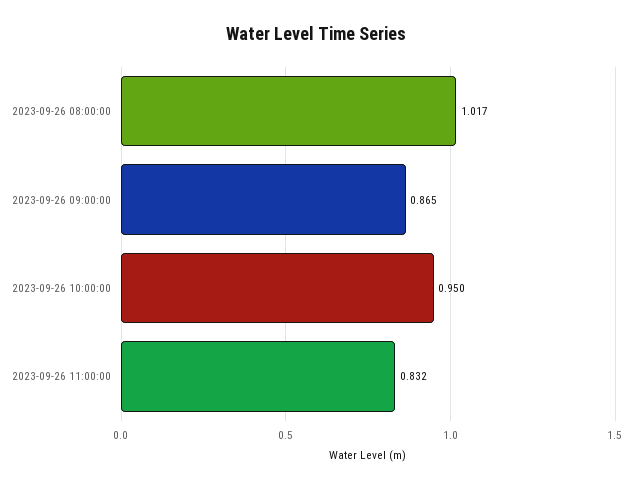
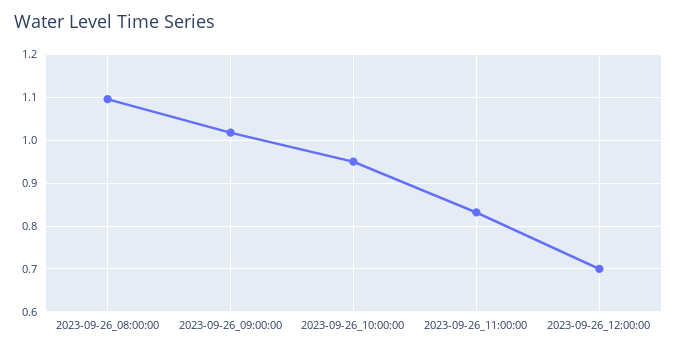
2023-09-26 08:00:00: 1.017 -> 1.1
2023-09-26 09:00:00: 0.865 -> 1.02
2023-09-26_12:00:00: none -> 0.7

